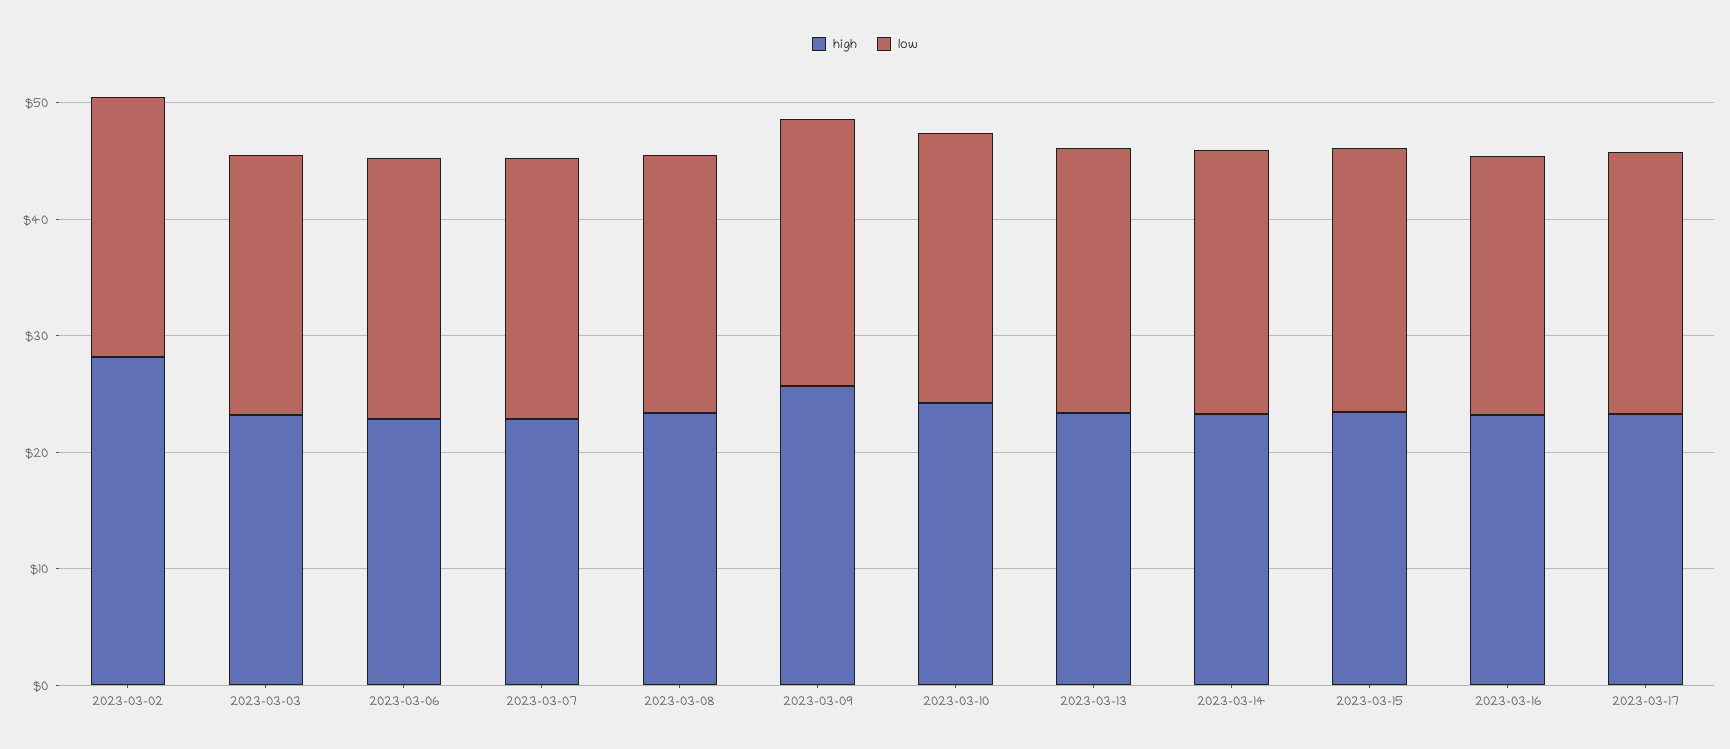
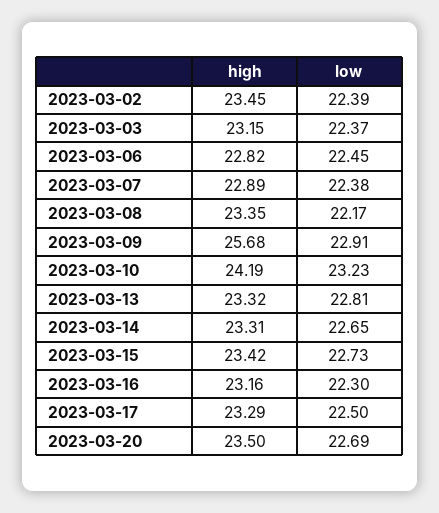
high, 2023-03-02: 28 -> 23.45
high, 2023-03-20: none -> 23.5
low, 2023-03-20: none -> 22.69

